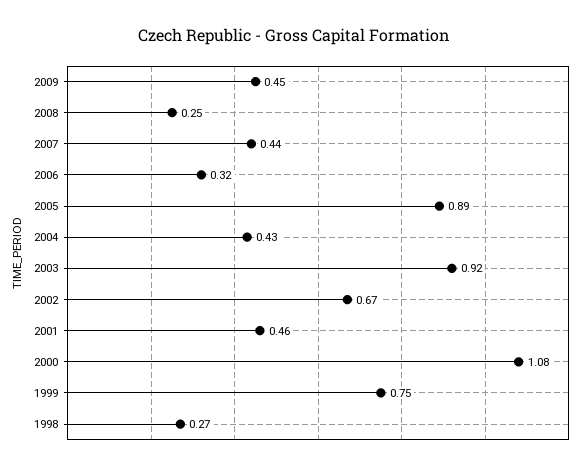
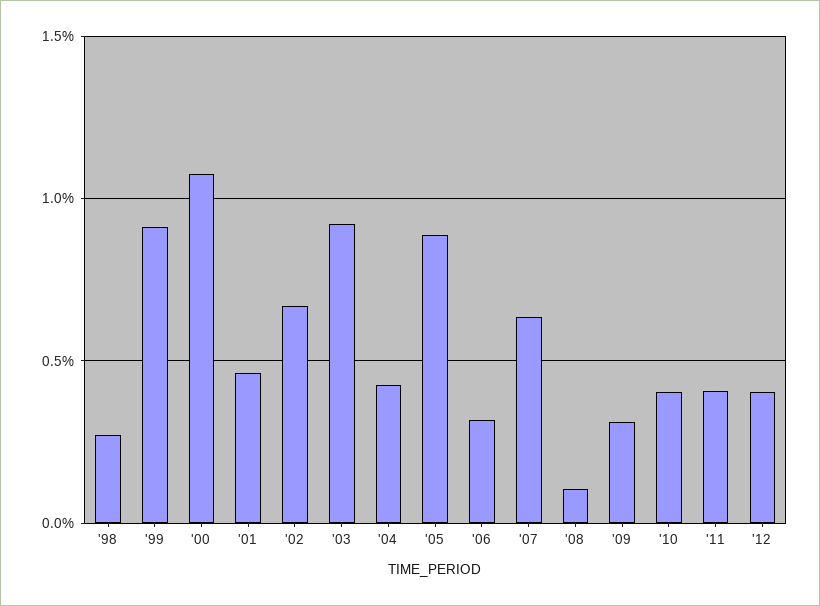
2009: 0.45 -> 0.3
2008: 0.25 -> 0.1
2007: 0.44 -> 0.65
1999: 0.75 -> 0.9
'10: none -> 0.4
'11: none -> 0.4
'12: none -> 0.4

